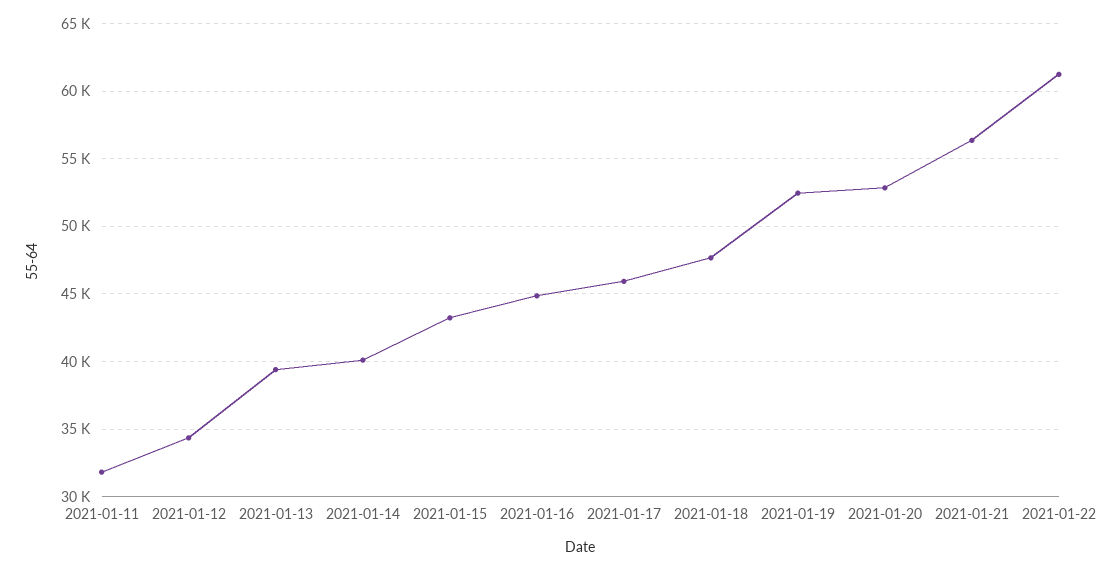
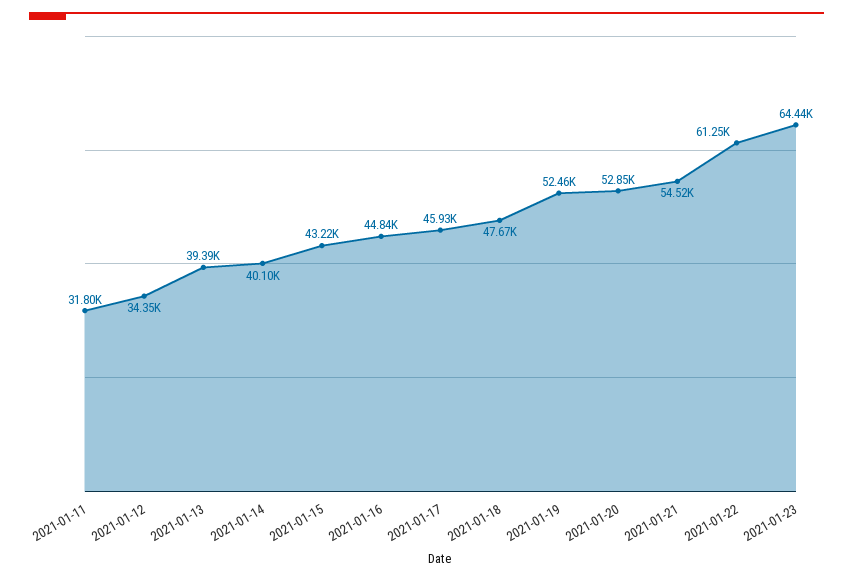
2021-01-21: 56500 -> 54520
2021-01-23: none -> 64440

